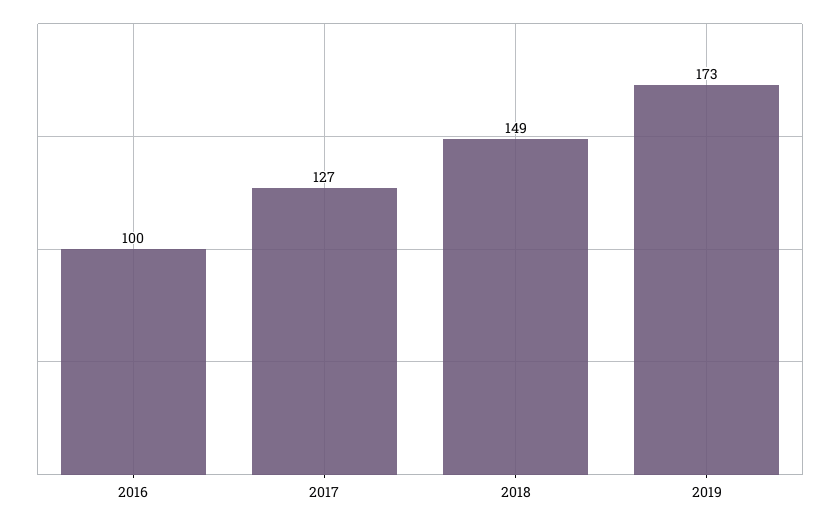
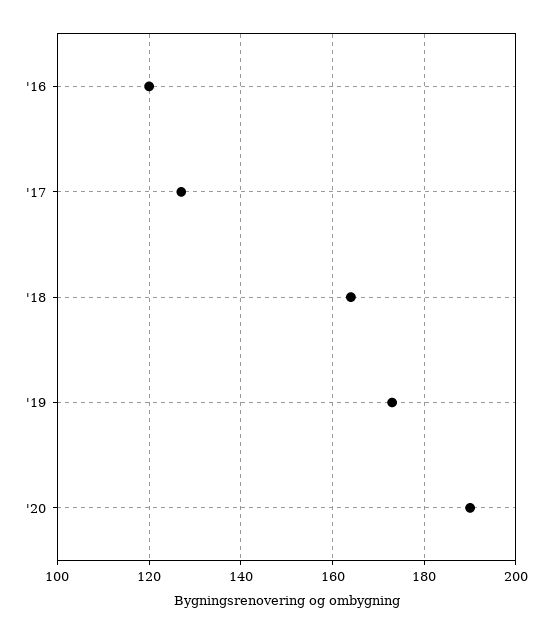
2016: 100 -> 120
2018: 149 -> 165
'20: none -> 190

